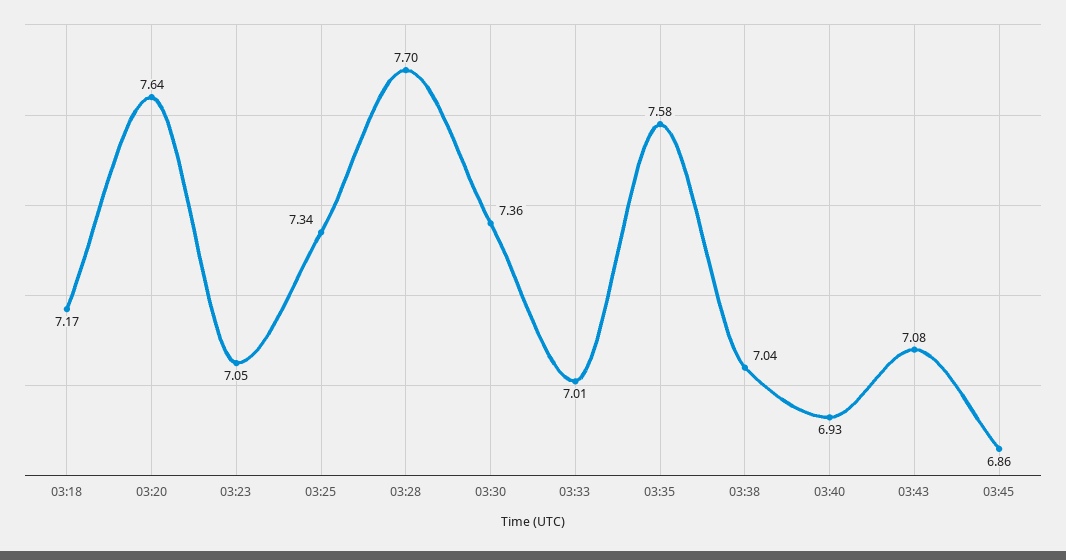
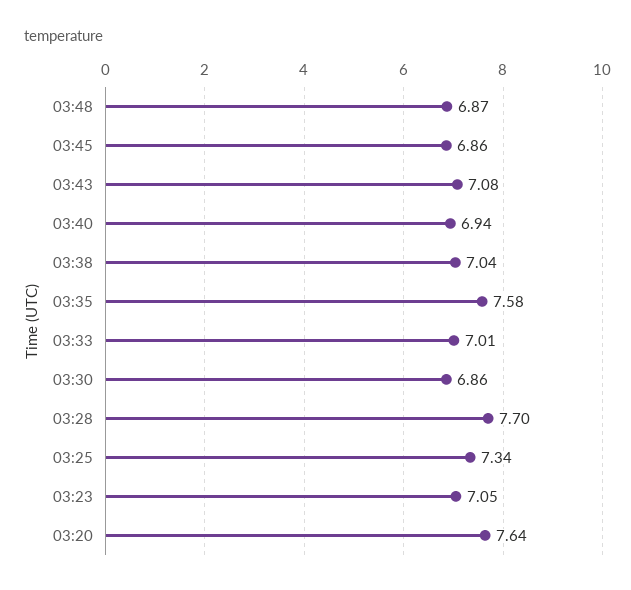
03:18: 7.17 -> none
03:30: 7.36 -> 6.86
03:40: 6.93 -> 6.94
03:48: none -> 6.87

